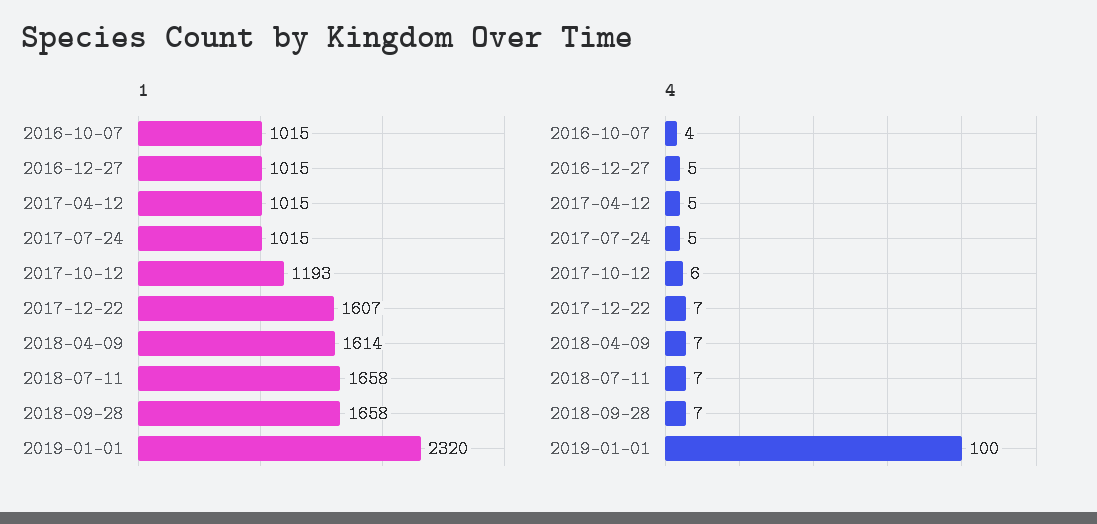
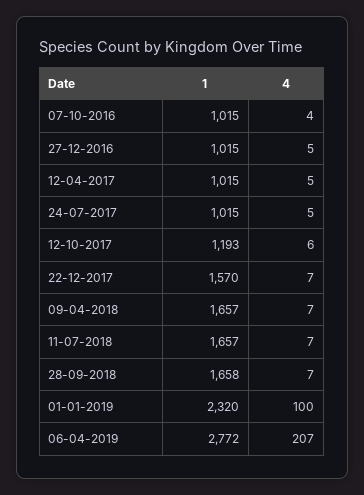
1, 2017-12-22: 1607 -> 1570
1, 2018-04-09: 1614 -> 1657
1, 2018-07-11: 1658 -> 1657
1, 06-04-2019: none -> 2772
4, 06-04-2019: none -> 207

